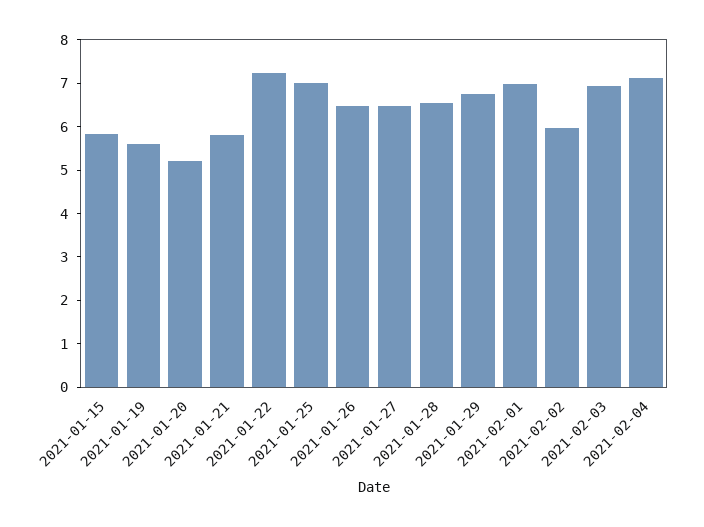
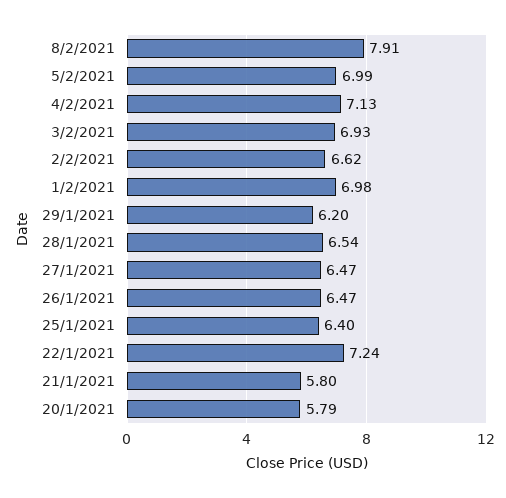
2021-01-15: 5.8 -> none
2021-01-19: 5.6 -> none
2021-01-20: 5.2 -> 5.79
2021-01-25: 7 -> 6.4
2021-01-29: 6.8 -> 6.2
2021-02-02: 6 -> 6.62
8/2/2021: none -> 7.91
5/2/2021: none -> 6.99

